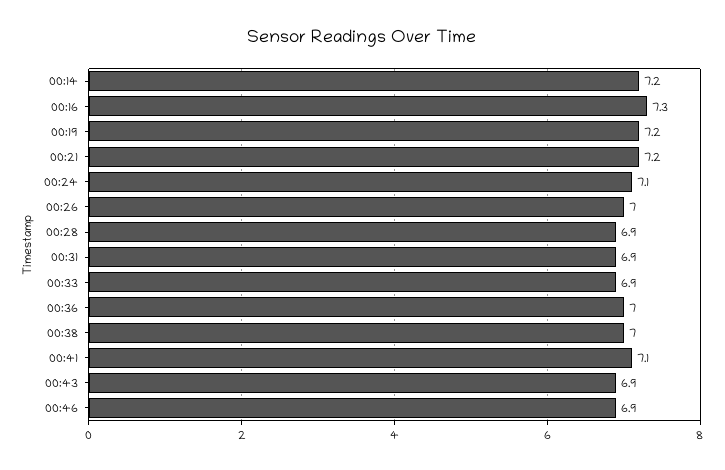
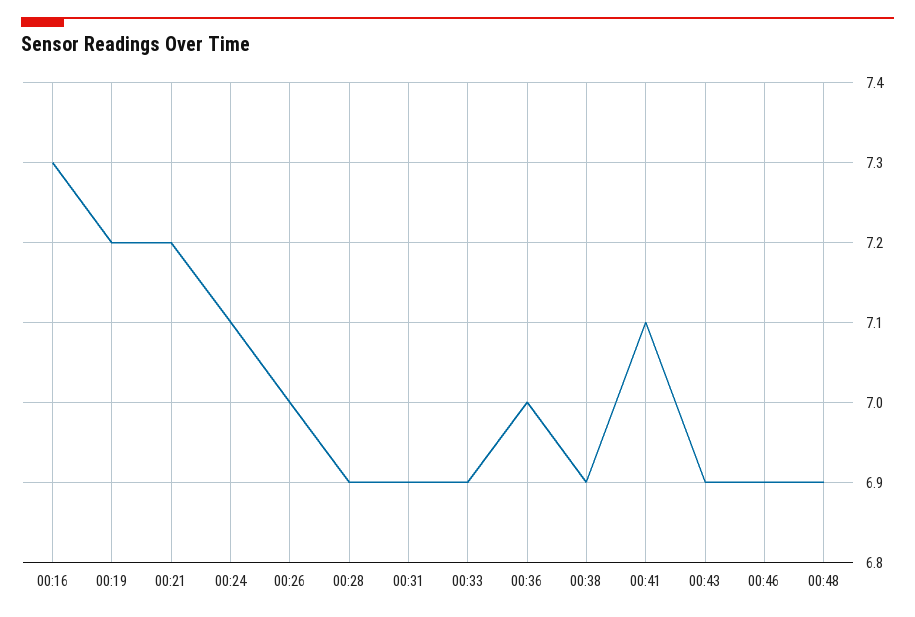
00:14: 7.2 -> none
00:38: 7 -> 6.9
00:48: none -> 6.9

